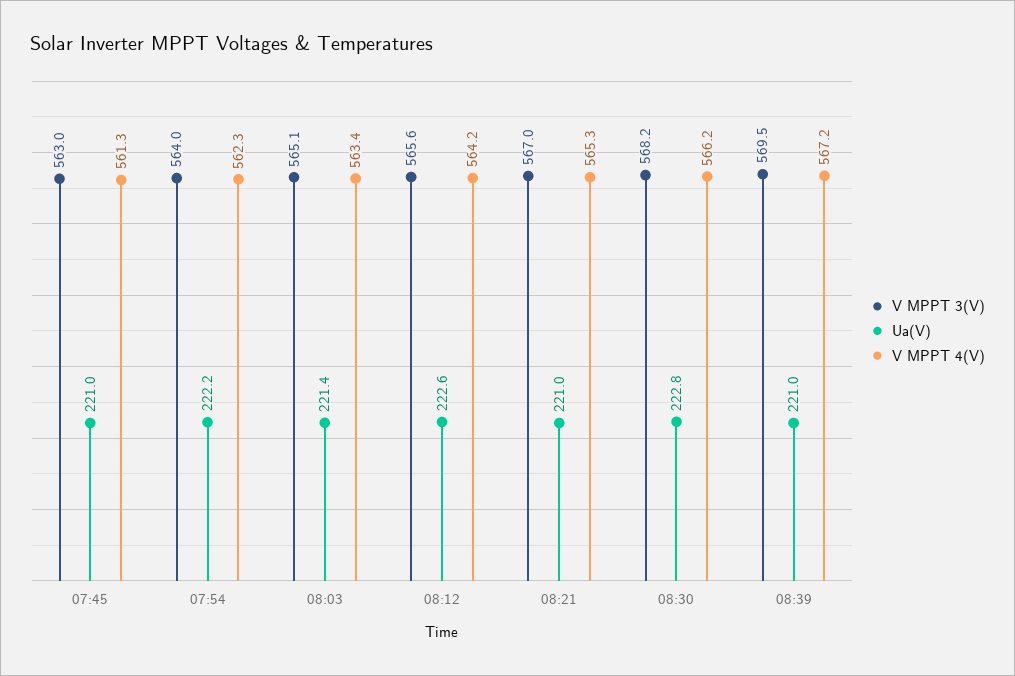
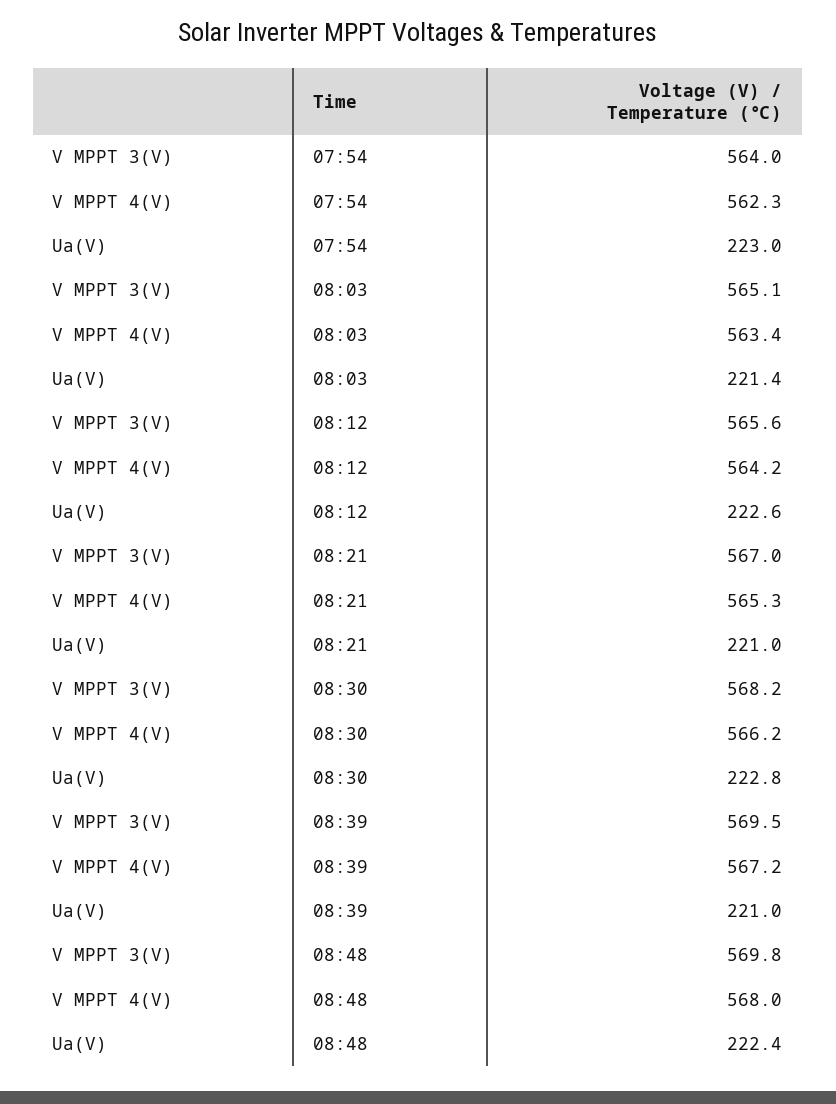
V MPPT 3(V), 07:45: 563 -> none
Ua(V), 07:45: 221 -> none
V MPPT 4(V), 07:45: 561.3 -> none
Ua(V), 07:54: 222.2 -> 223
V MPPT 3(V), 08:48: none -> 569.8
V MPPT 4(V), 08:48: none -> 568
Ua(V), 08:48: none -> 222.4

